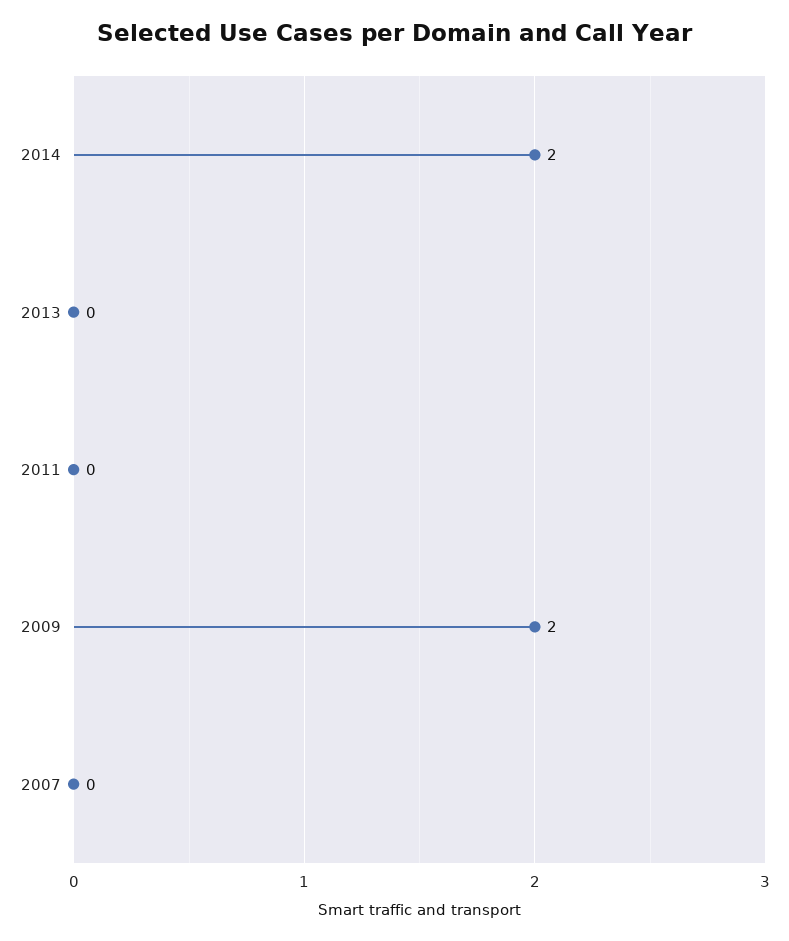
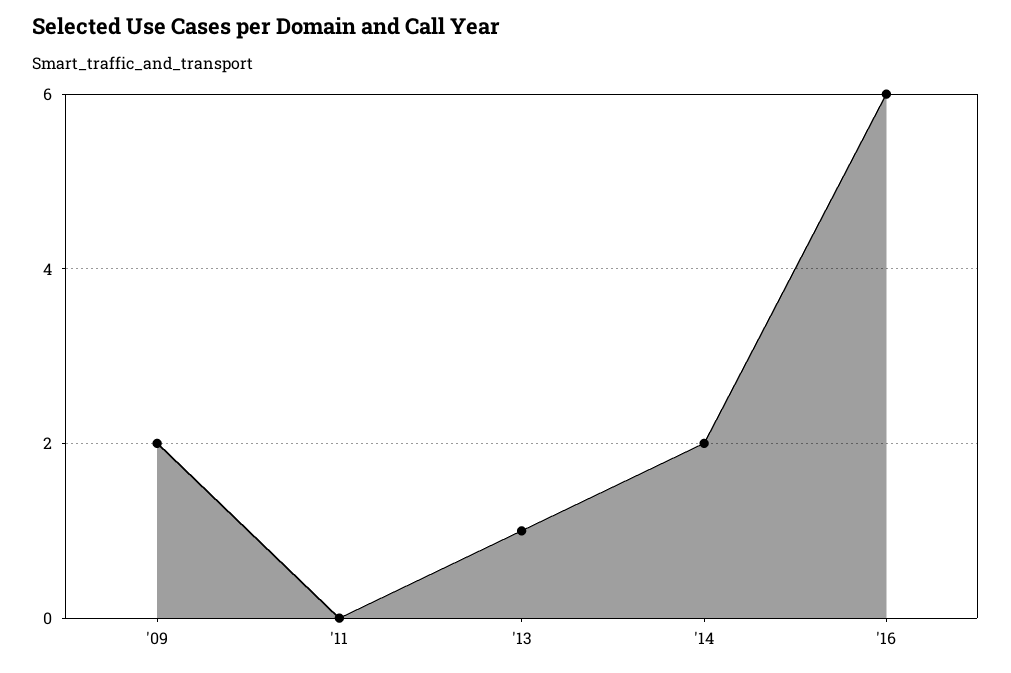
2013: 0 -> 1
2007: 0 -> none
'16: none -> 6

